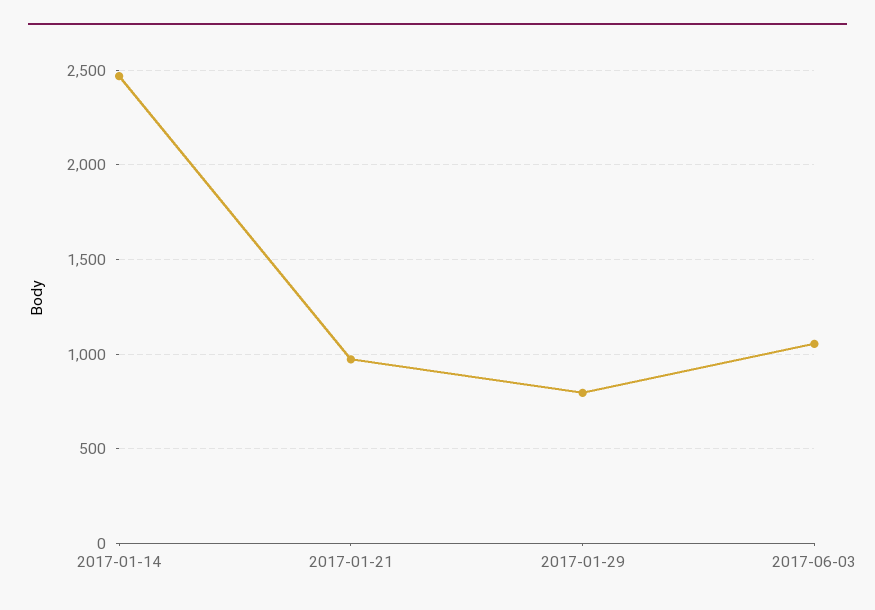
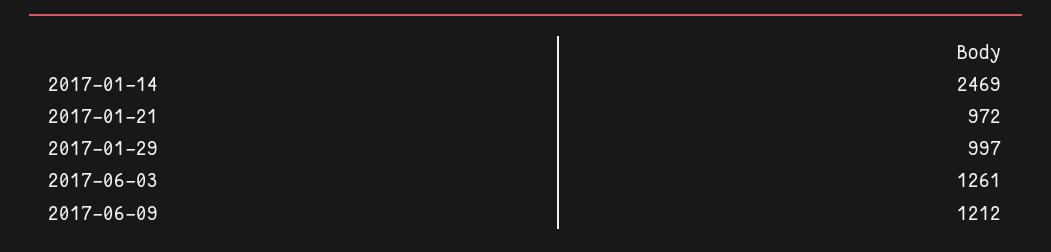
2017-01-29: 800 -> 997
2017-06-03: 1050 -> 1261
2017-06-09: none -> 1212

